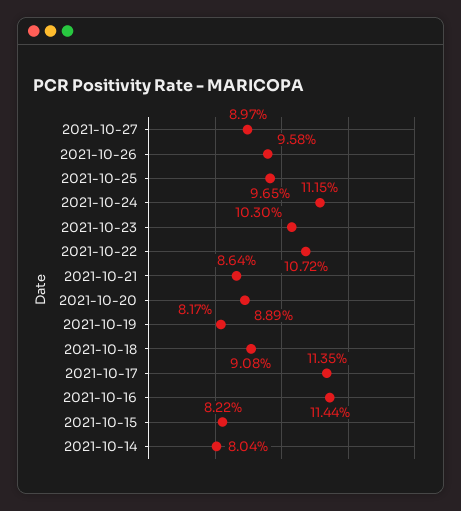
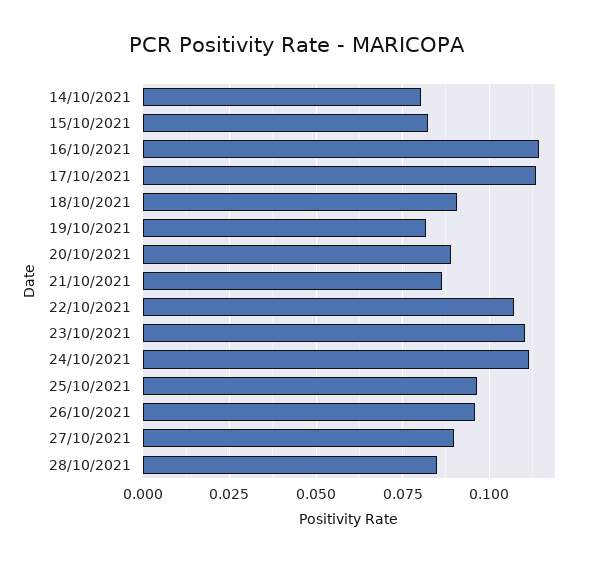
2021-10-23: 0.103 -> 0.11
28/10/2021: none -> 0.085

